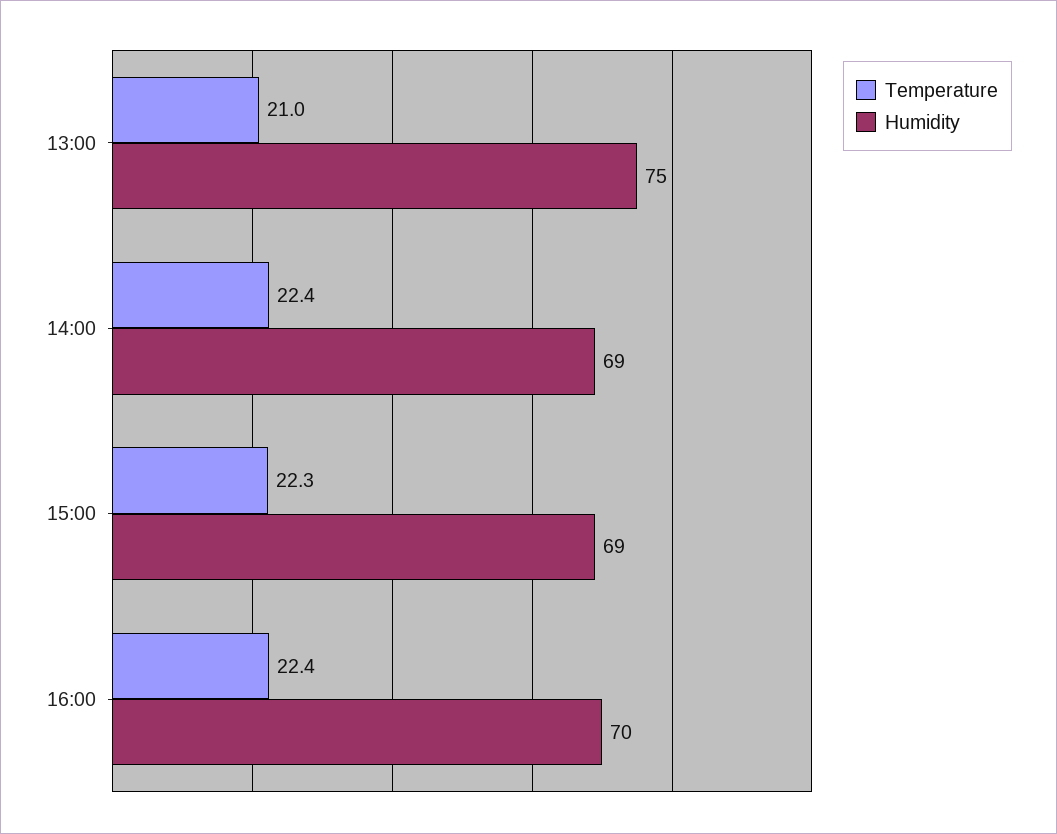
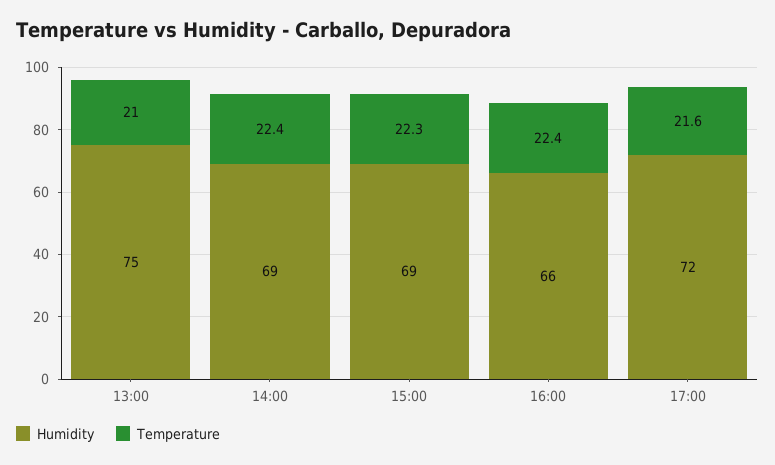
Humidity, 16:00: 70 -> 66
Humidity, 17:00: none -> 72
Temperature, 17:00: none -> 21.6

